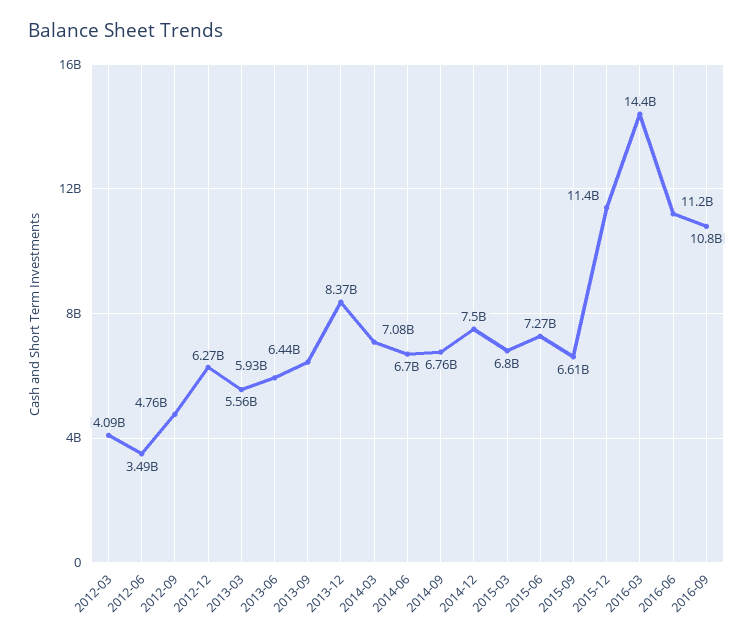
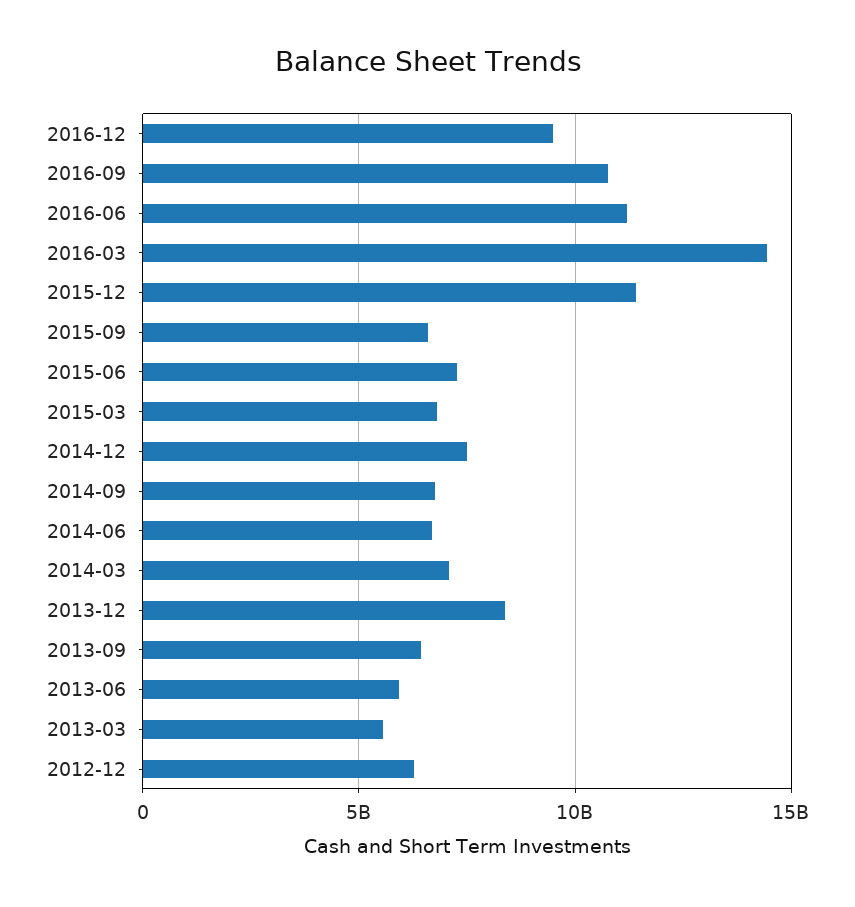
2012-03: 4090000000 -> none
2012-06: 3490000000 -> none
2012-09: 4760000000 -> none
2016-12: none -> 9500000000

